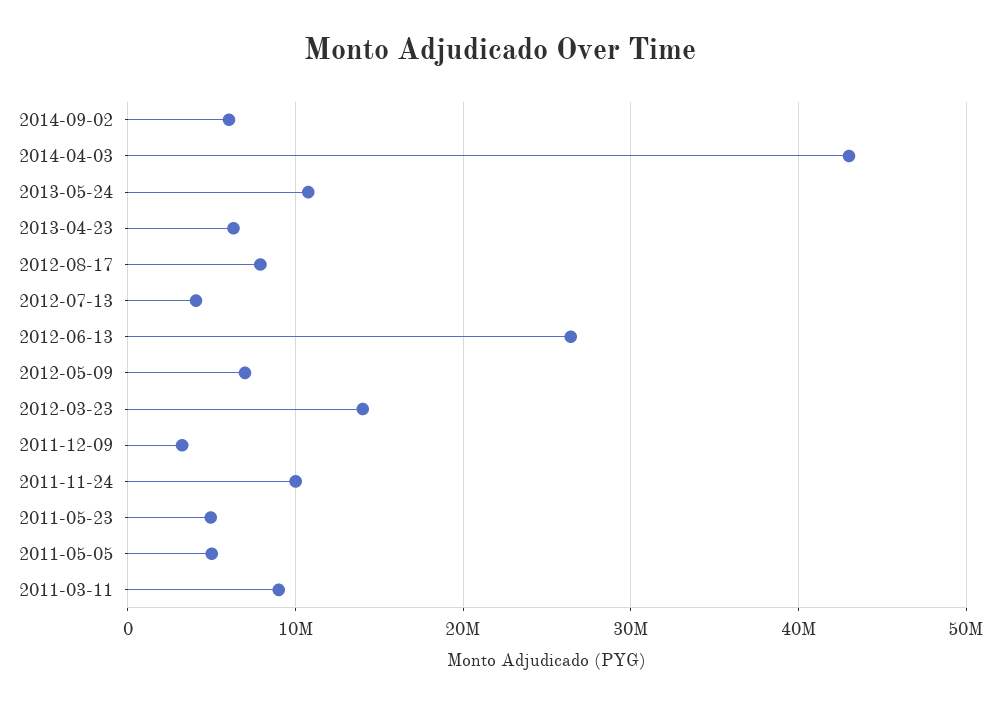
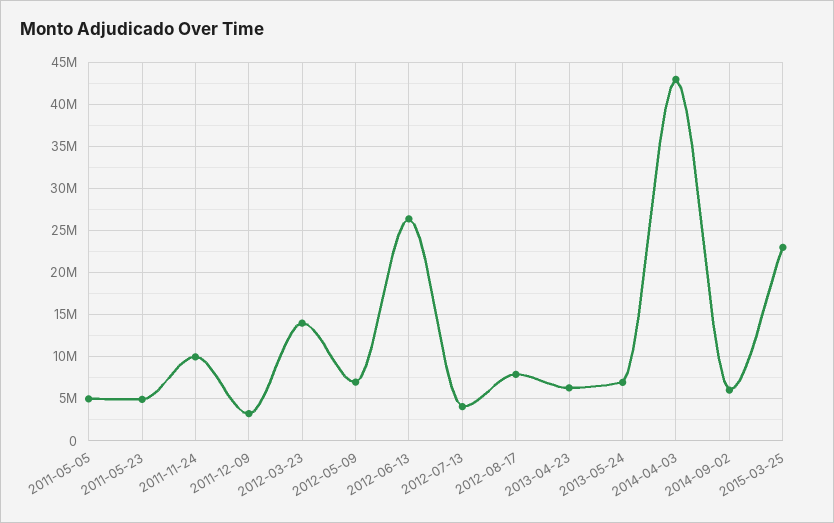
2013-05-24: 11000000 -> 7000000
2011-03-11: 9000000 -> none
2015-03-25: none -> 23000000

